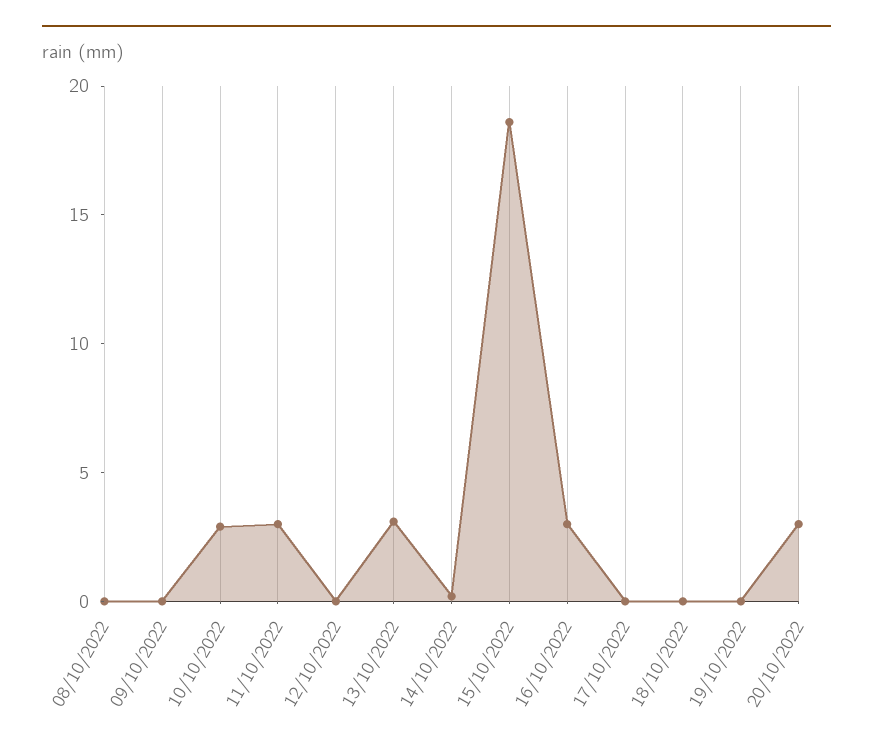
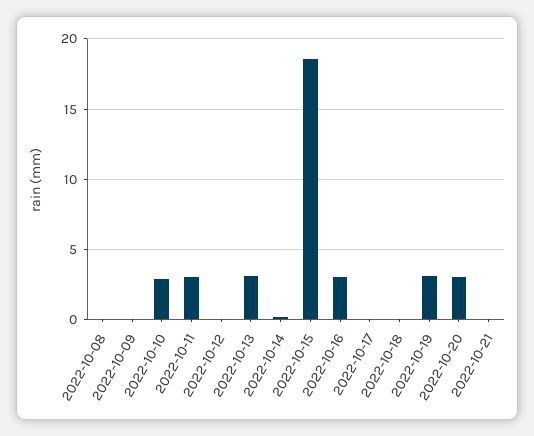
19/10/2022: 0 -> 3
2022-10-21: none -> 0

